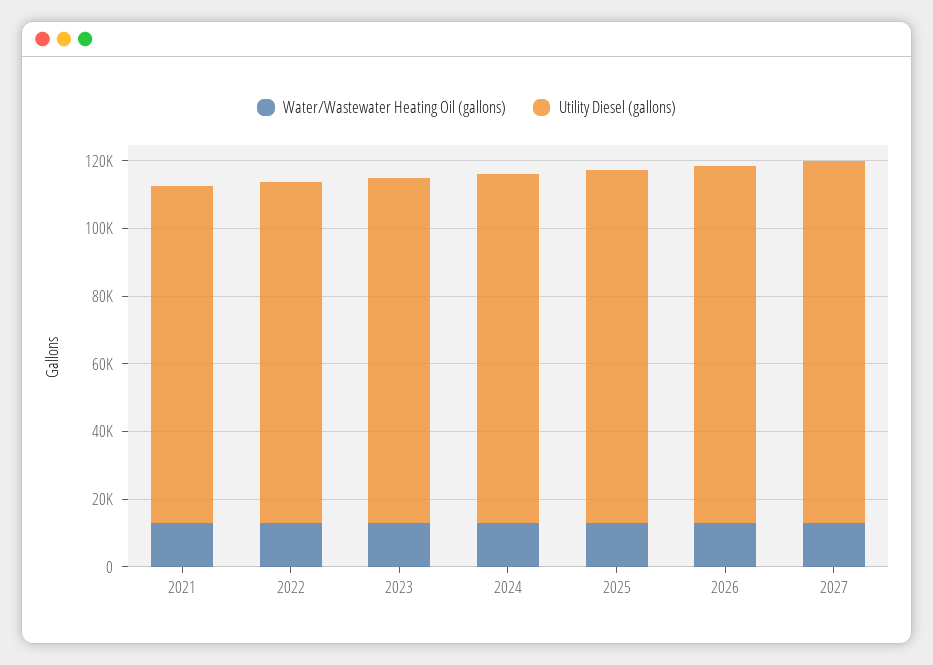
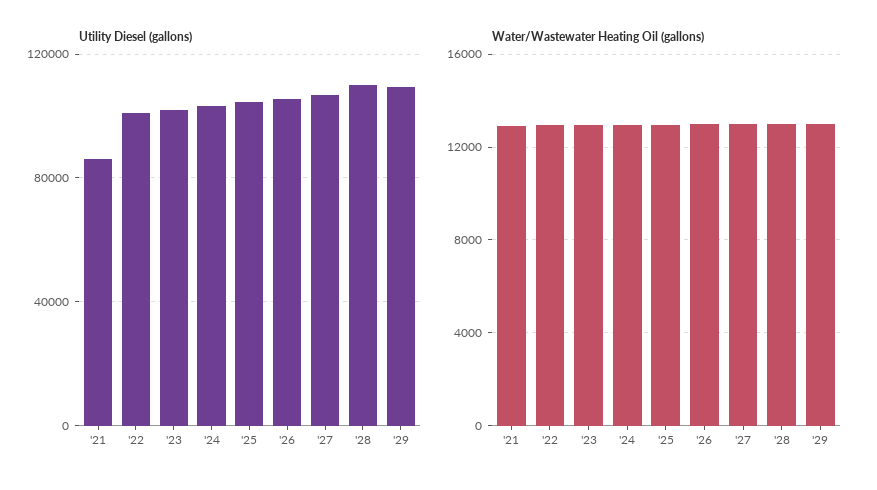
Utility Diesel (gallons), 2021: 100000 -> 85000
Utility Diesel (gallons), '28: none -> 110000
Utility Diesel (gallons), '29: none -> 110000
Water/Wastewater Heating Oil (gallons), '28: none -> 13000
Water/Wastewater Heating Oil (gallons), '29: none -> 13000

